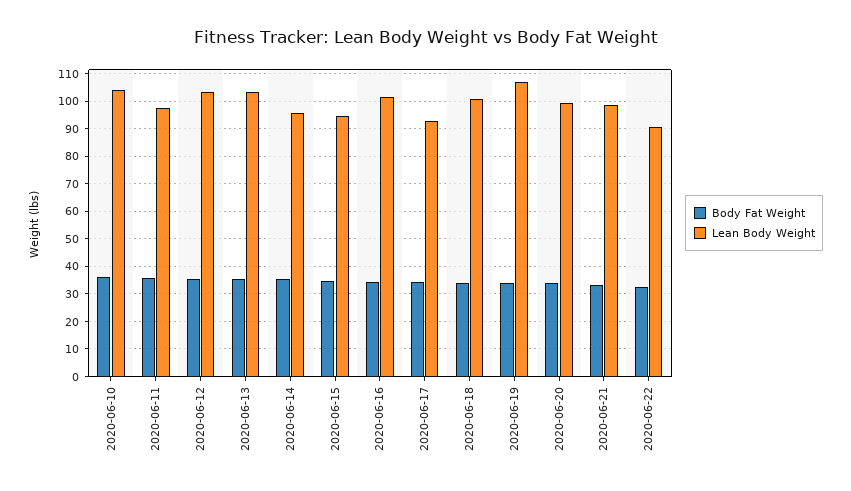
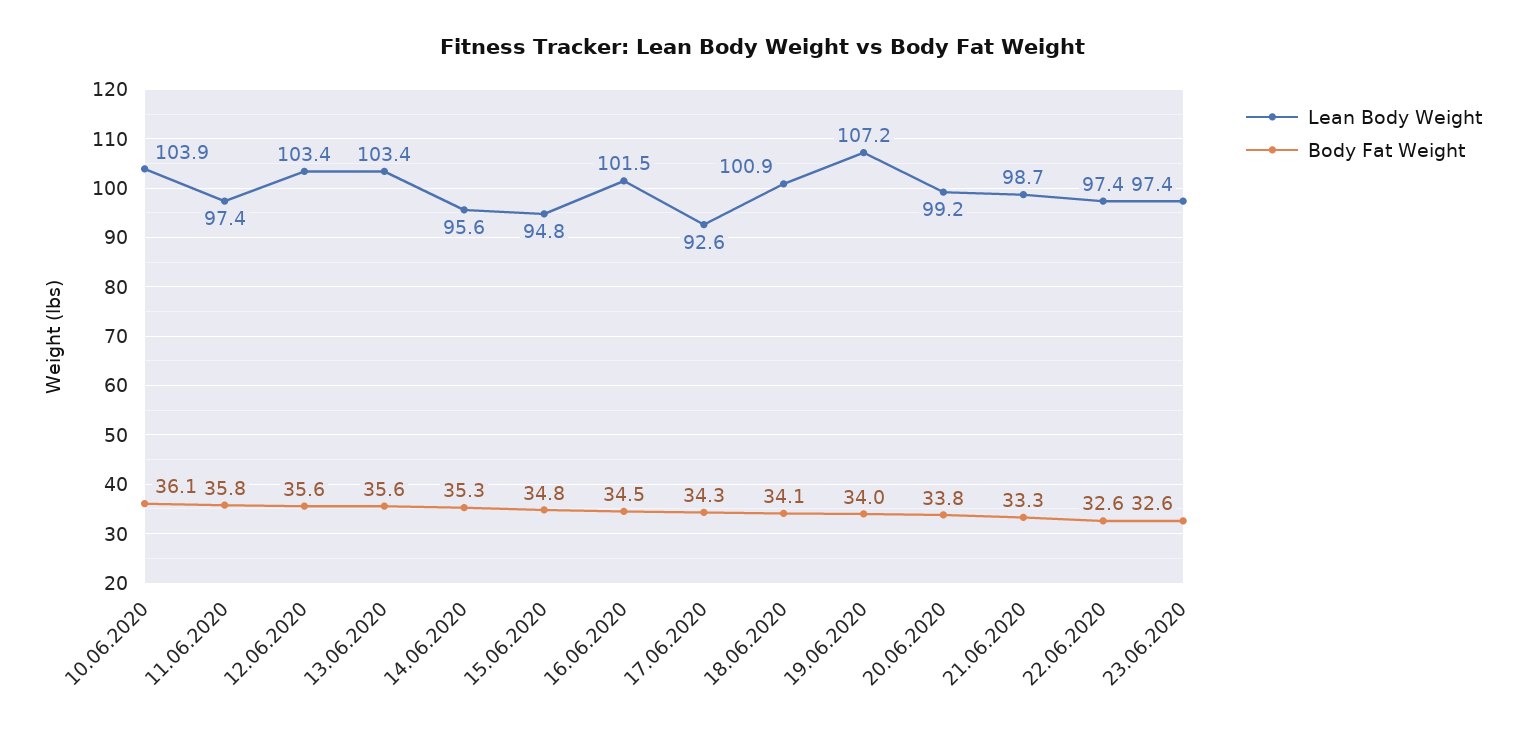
Lean Body Weight, 2020-06-22: 90 -> 97.4
Lean Body Weight, 23.06.2020: none -> 97.4
Body Fat Weight, 23.06.2020: none -> 32.6

